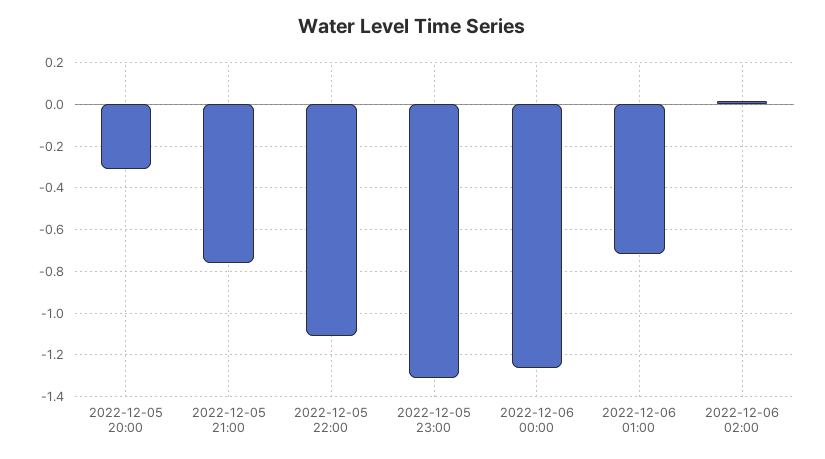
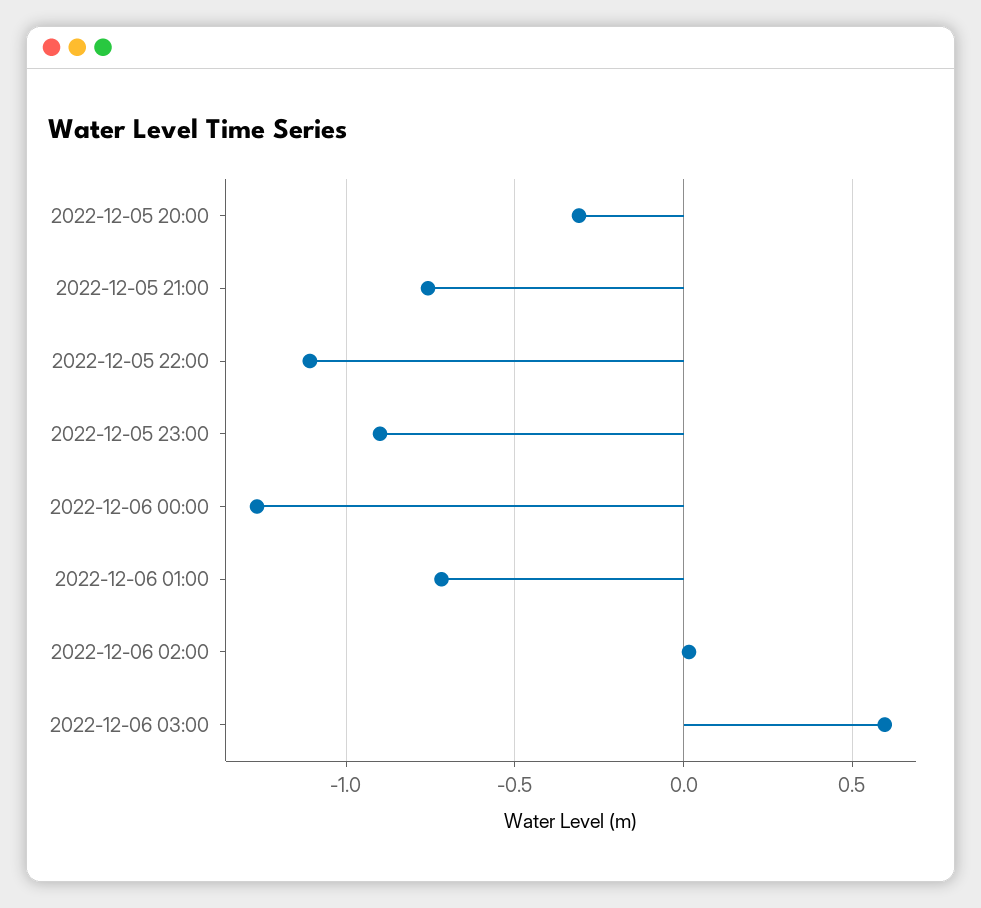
2022-12-05 23:00: -1.3 -> -0.9
2022-12-06 03:00: none -> 0.6

